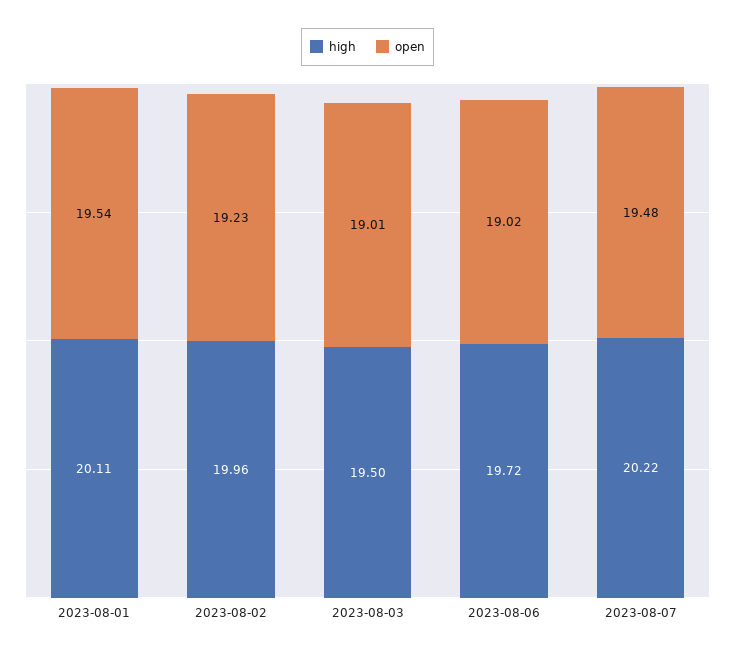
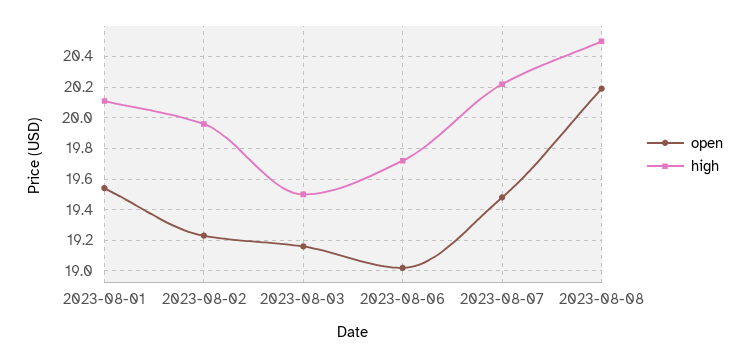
open, 2023-08-03: 19.01 -> 19.15
open, 2023-08-08: none -> 20.2
high, 2023-08-08: none -> 20.5

